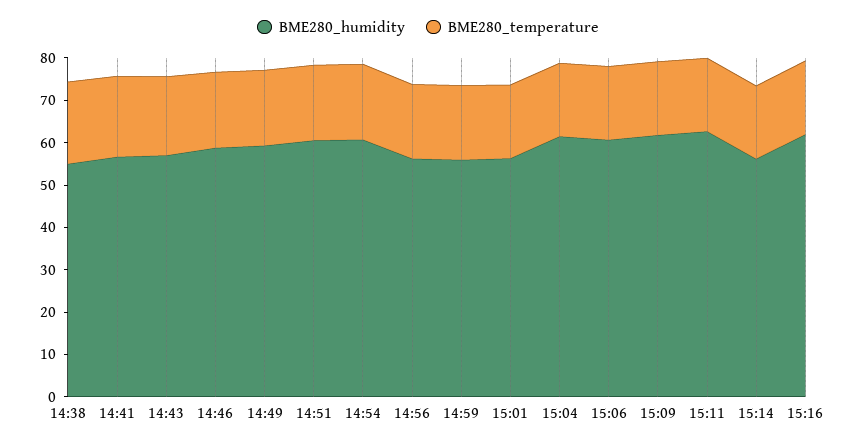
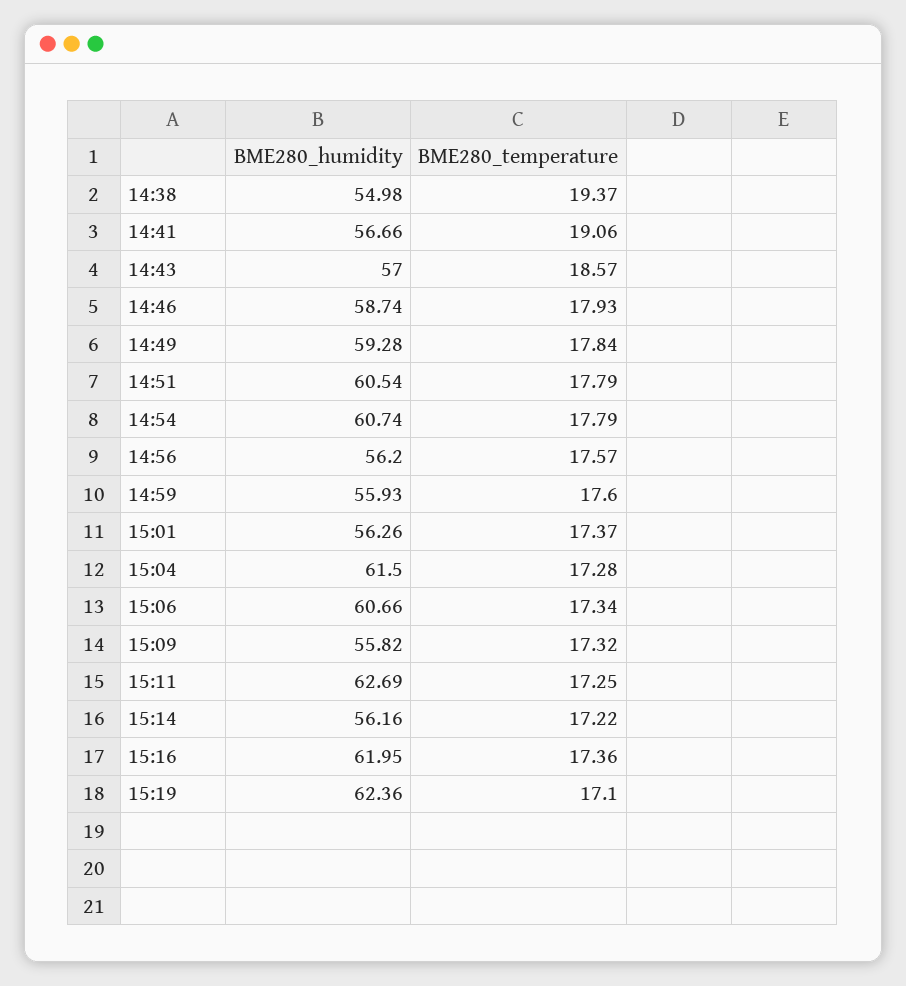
BME280_humidity, 15:09: 62 -> 55.82
BME280_humidity, 15:19: none -> 62.36
BME280_temperature, 15:19: none -> 17.1

